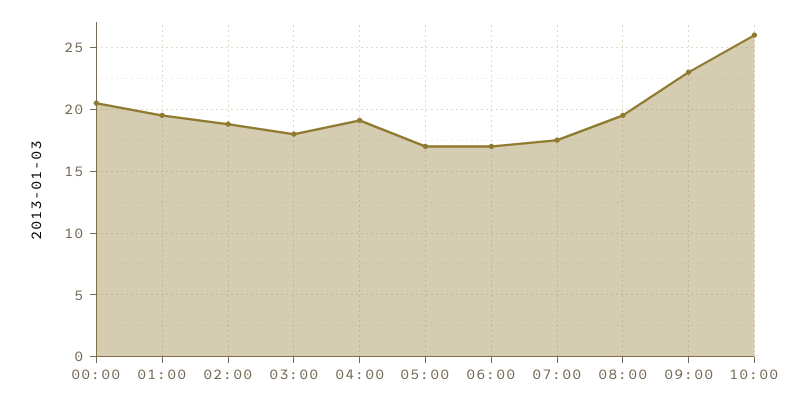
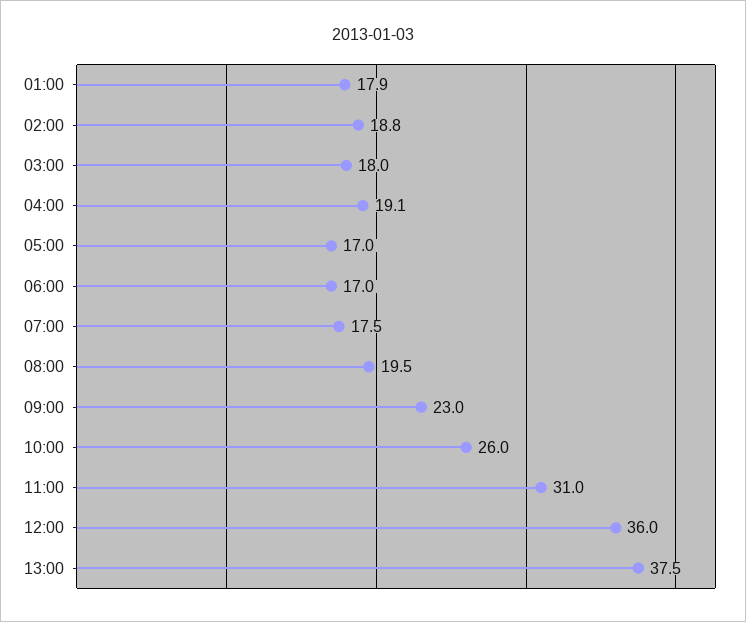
00:00: 20.5 -> none
01:00: 19.5 -> 17.9
11:00: none -> 31
12:00: none -> 36
13:00: none -> 37.5

